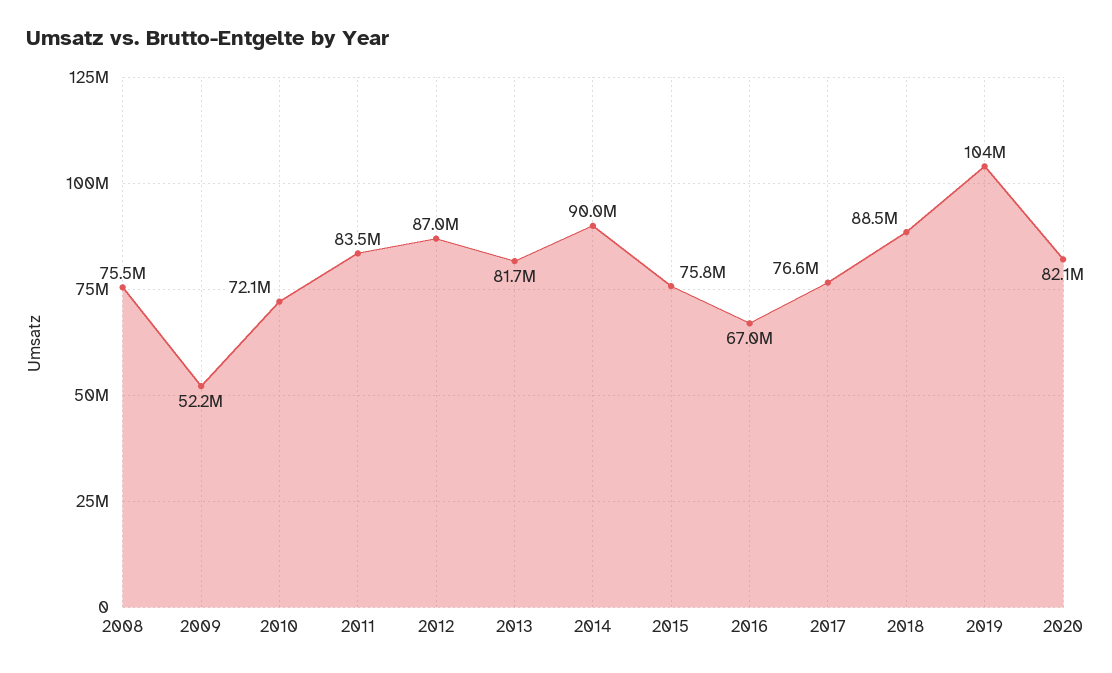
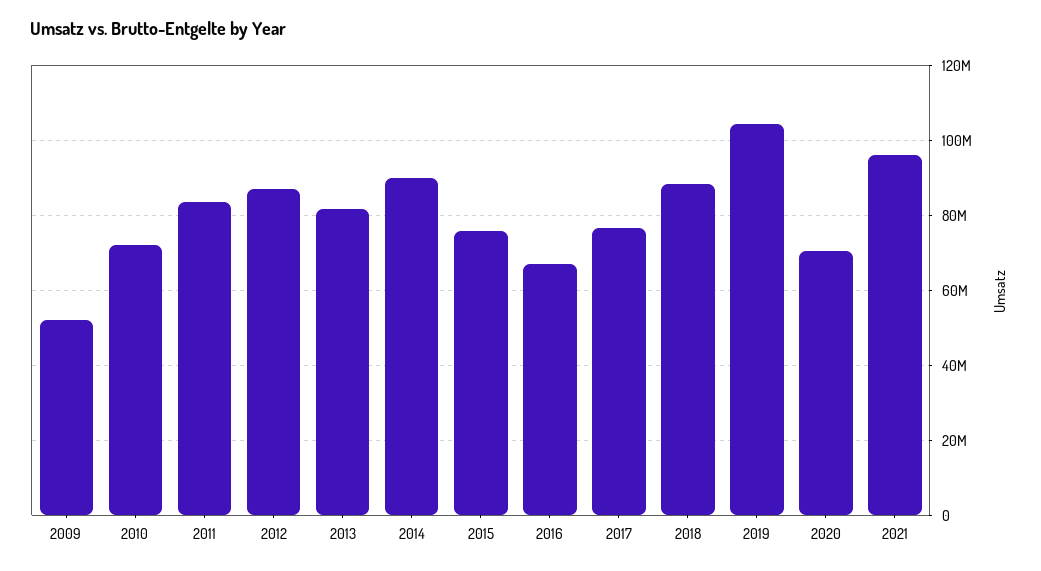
2008: 75500000 -> none
2020: 82100000 -> 70000000
2021: none -> 96000000

